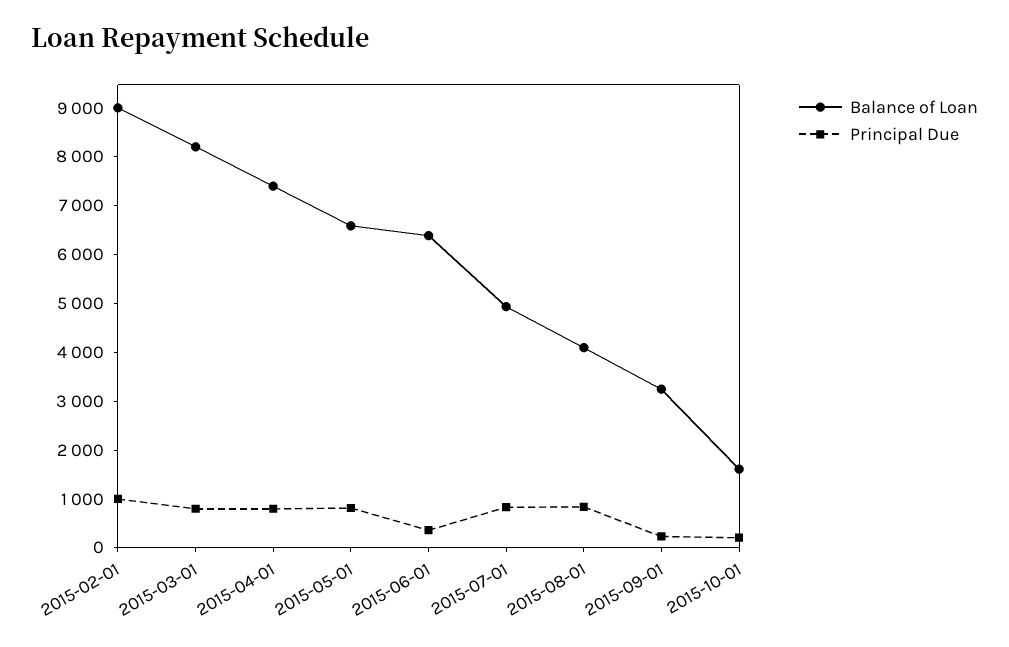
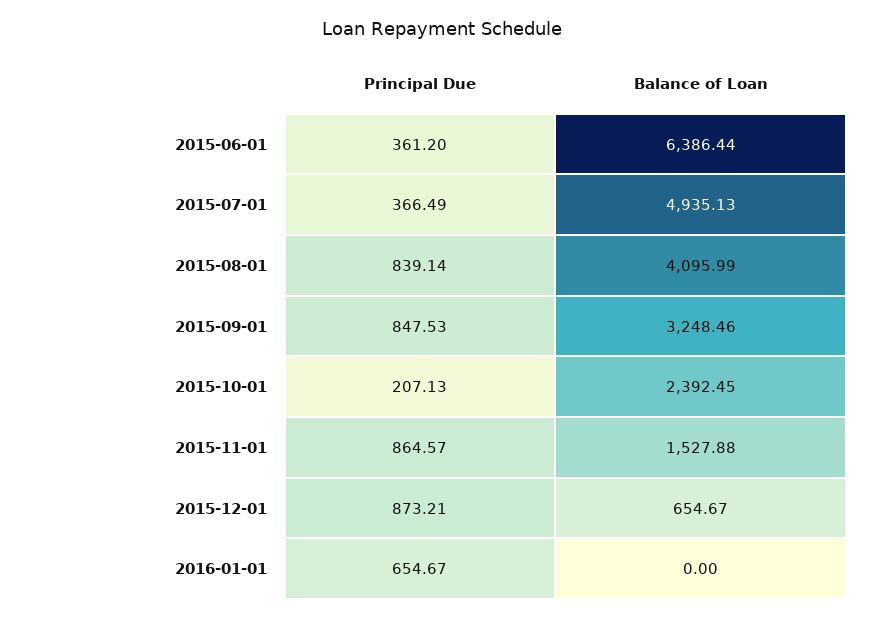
Balance of Loan, 2015-02-01: 9000 -> none
Principal Due, 2015-02-01: 1000 -> none
Balance of Loan, 2015-03-01: 8200 -> none
Principal Due, 2015-03-01: 800 -> none
Balance of Loan, 2015-04-01: 7400 -> none
Principal Due, 2015-04-01: 800 -> none
Balance of Loan, 2015-05-01: 6600 -> none
Principal Due, 2015-05-01: 800 -> none
Principal Due, 2015-07-01: 800 -> 366.49
Principal Due, 2015-09-01: 200 -> 847.53
Balance of Loan, 2015-10-01: 1600 -> 2392.45
Principal Due, 2015-11-01: none -> 864.57
Balance of Loan, 2015-11-01: none -> 1527.88
Principal Due, 2015-12-01: none -> 873.21
Balance of Loan, 2015-12-01: none -> 654.67
Principal Due, 2016-01-01: none -> 654.67
Balance of Loan, 2016-01-01: none -> 0

